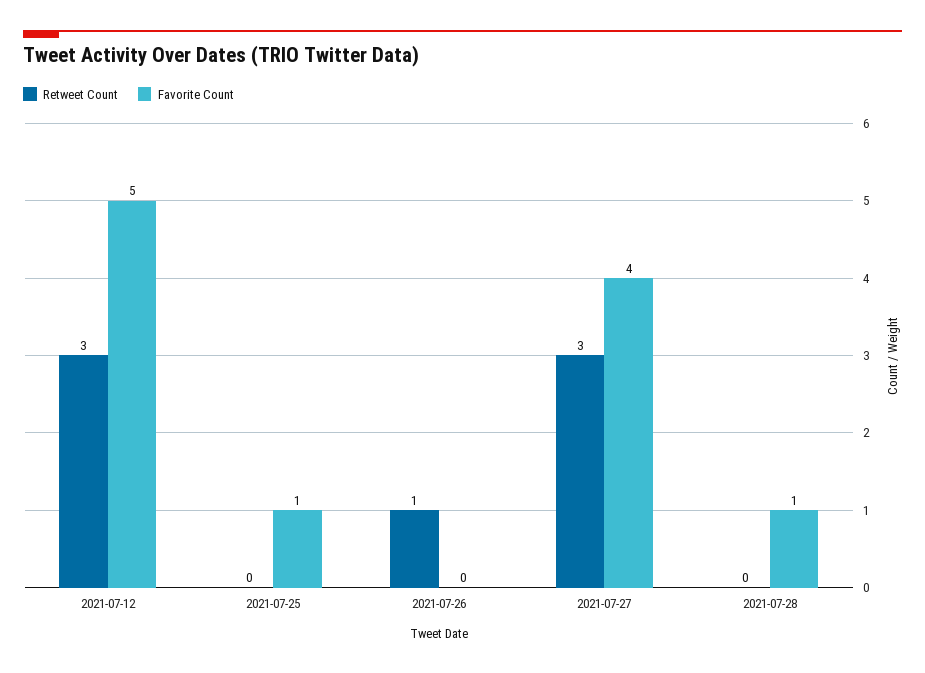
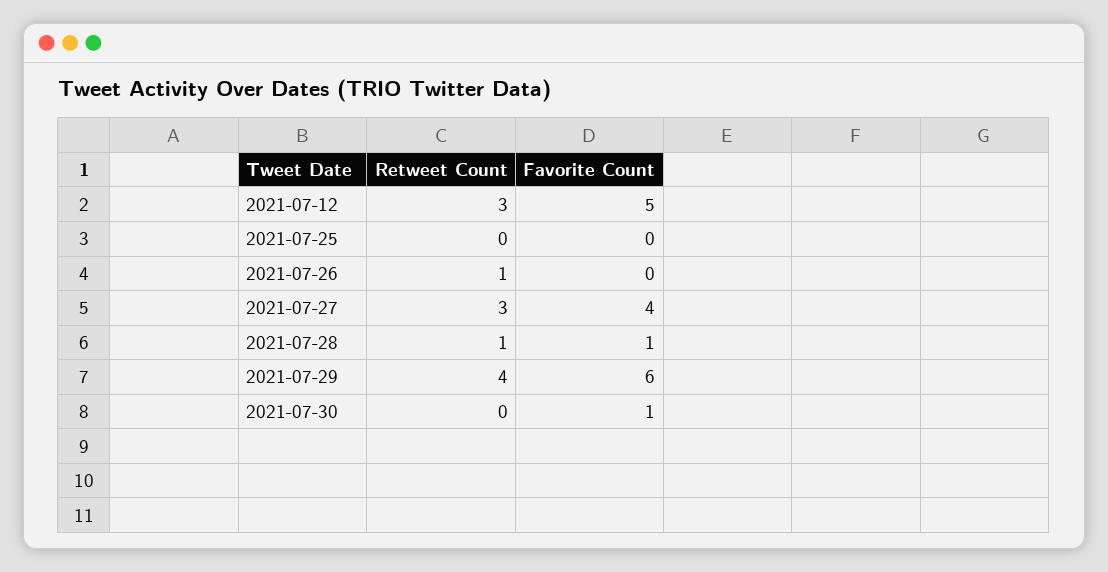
Favorite Count, 2021-07-25: 1 -> 0
Retweet Count, 2021-07-28: 0 -> 1
Retweet Count, 2021-07-29: none -> 4
Favorite Count, 2021-07-29: none -> 6
Retweet Count, 2021-07-30: none -> 0
Favorite Count, 2021-07-30: none -> 1

